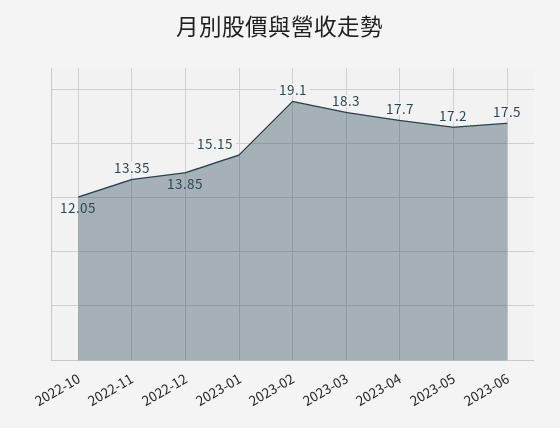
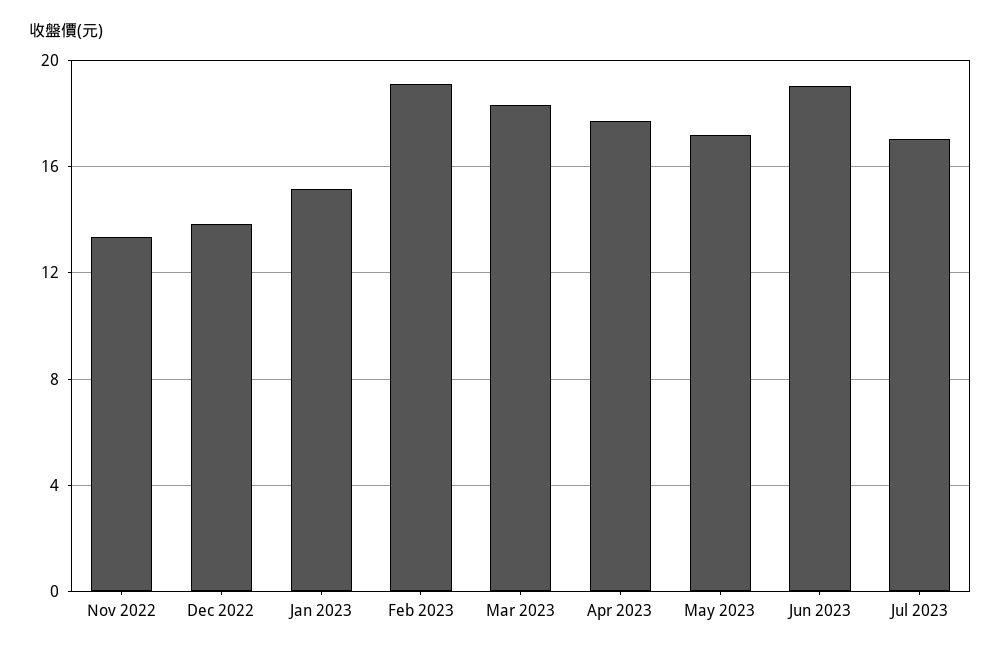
2022-10: 12.05 -> none
2023-06: 17.5 -> 19
Jul 2023: none -> 17

